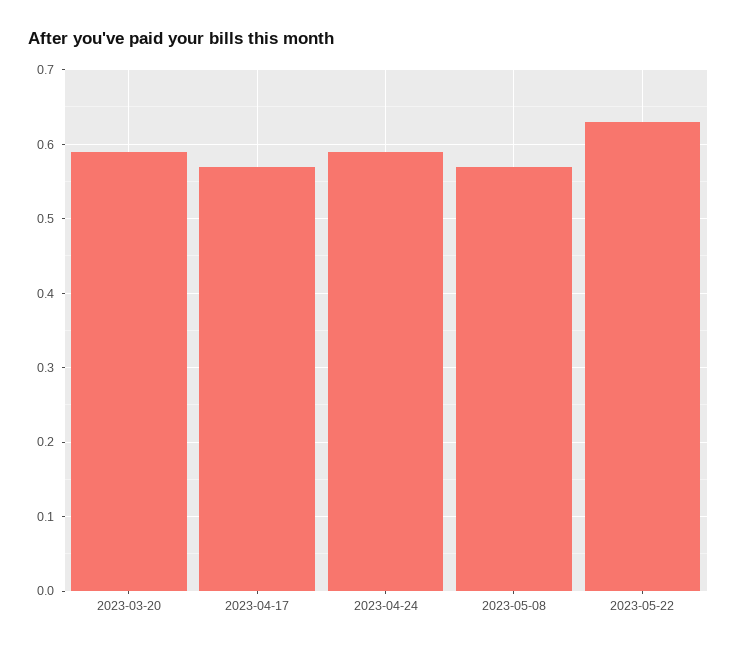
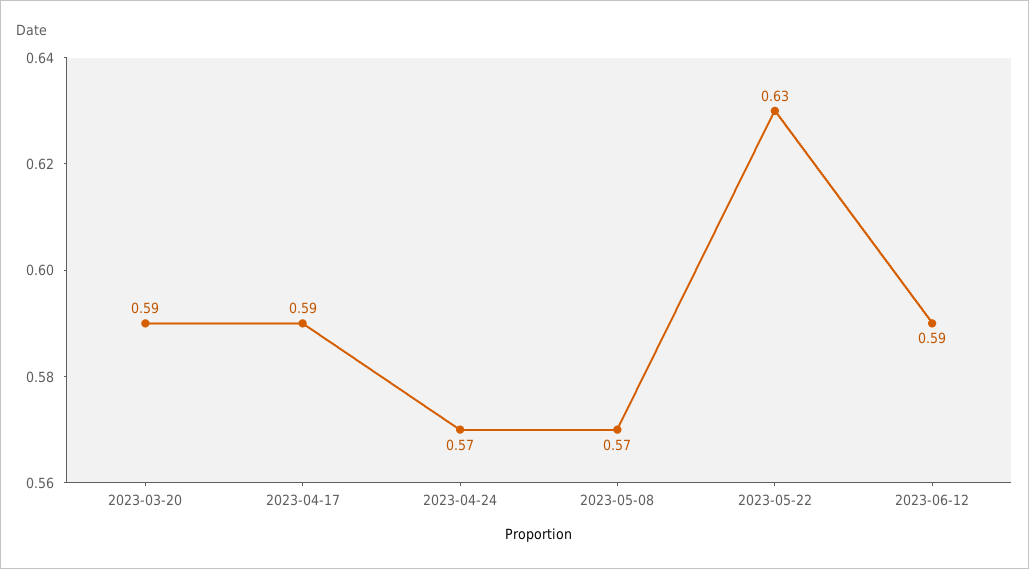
2023-04-17: 0.57 -> 0.59
2023-04-24: 0.59 -> 0.57
2023-06-12: none -> 0.59

